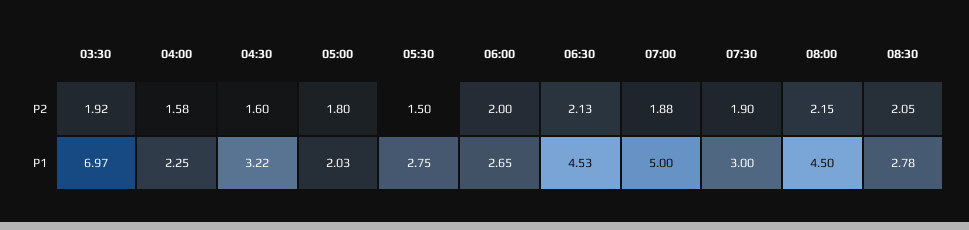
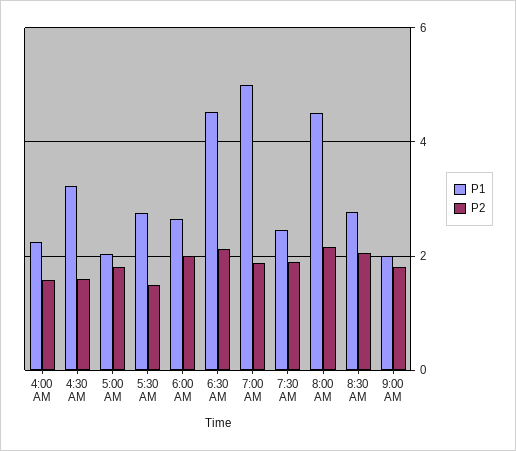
P2, 03:30: 1.92 -> none
P1, 03:30: 6.97 -> none
P1, 07:30: 3 -> 2.4
P1, 9:00 AM: none -> 2
P2, 9:00 AM: none -> 1.8

